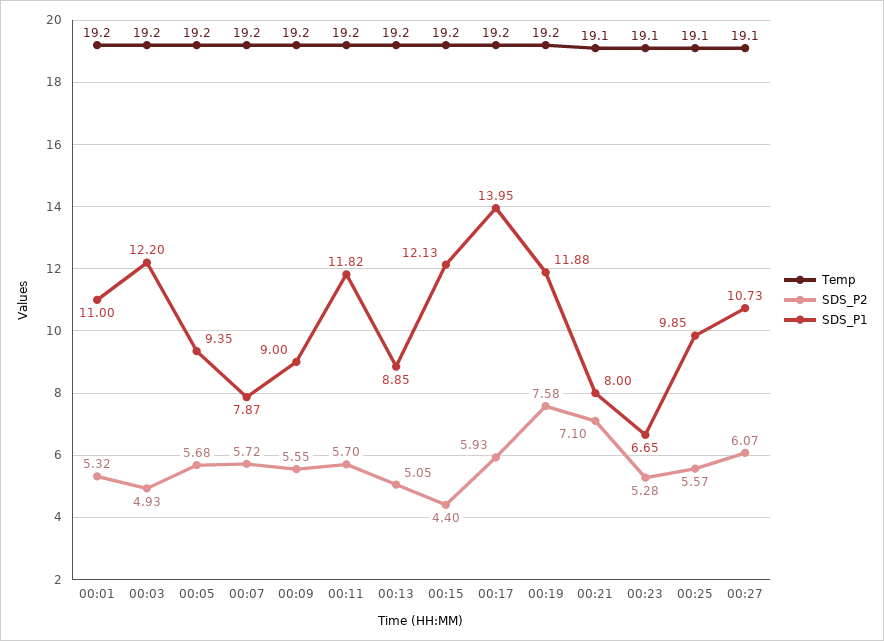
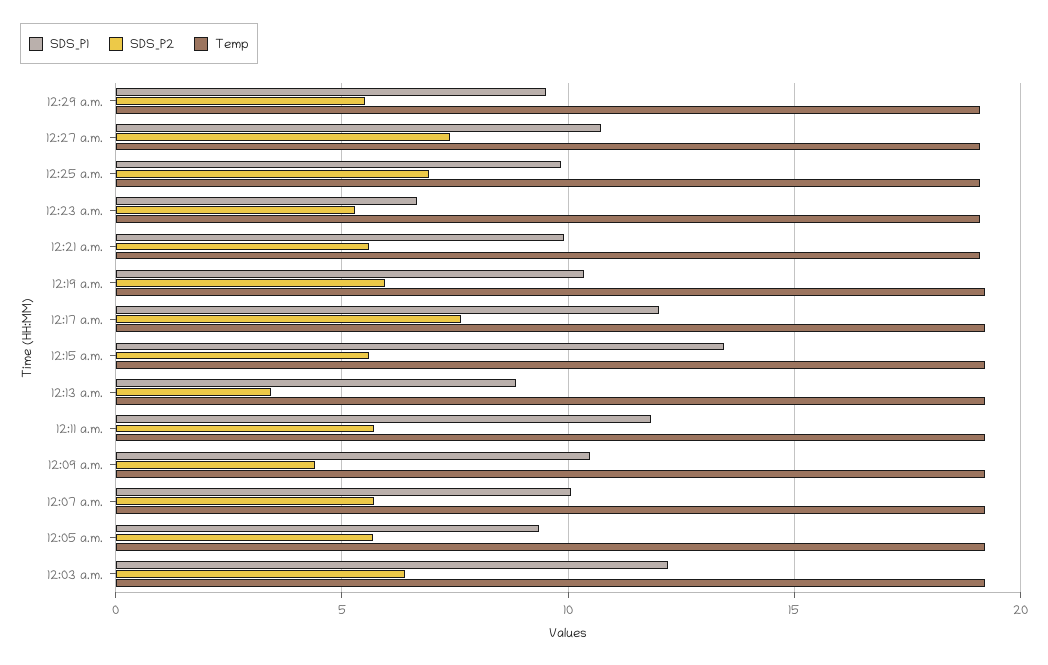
Temp, 00:01: 19.2 -> none
SDS_P2, 00:01: 5.32 -> none
SDS_P1, 00:01: 11 -> none
SDS_P2, 00:03: 4.93 -> 6.5
SDS_P1, 00:07: 7.87 -> 10
SDS_P2, 00:09: 5.55 -> 4.5
SDS_P1, 00:09: 9 -> 10.5
SDS_P2, 00:13: 5.05 -> 3.5
SDS_P2, 00:15: 4.4 -> 5.5
SDS_P1, 00:15: 12.13 -> 13.5
SDS_P2, 00:17: 5.93 -> 7.5
SDS_P1, 00:17: 13.95 -> 12
SDS_P2, 00:19: 7.58 -> 6
SDS_P1, 00:19: 11.88 -> 10.5
SDS_P2, 00:21: 7.1 -> 5.5
SDS_P1, 00:21: 8 -> 10
SDS_P2, 00:25: 5.57 -> 7
SDS_P2, 00:27: 6.07 -> 7.5
SDS_P1, 12:29 a.m.: none -> 9.5
SDS_P2, 12:29 a.m.: none -> 5.5
Temp, 12:29 a.m.: none -> 19

